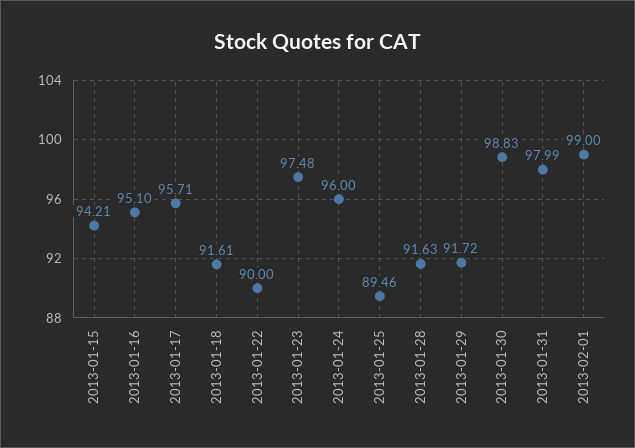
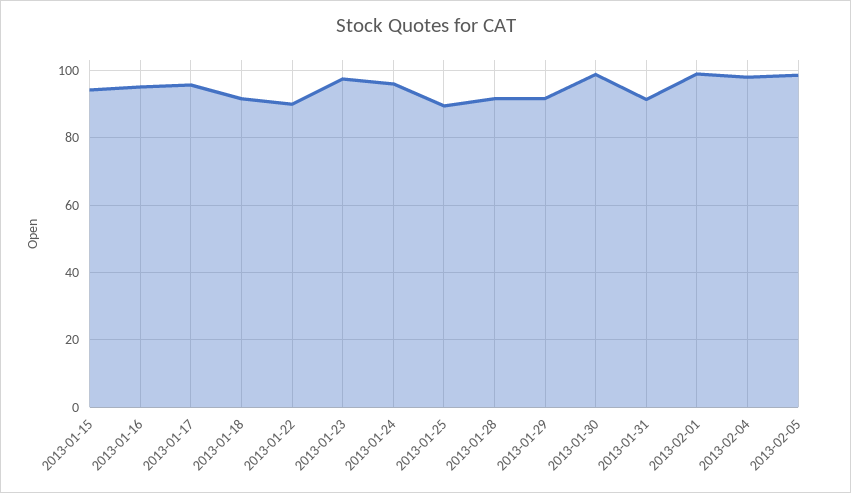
2013-01-31: 97.99 -> 92
2013-02-04: none -> 98
2013-02-05: none -> 98

